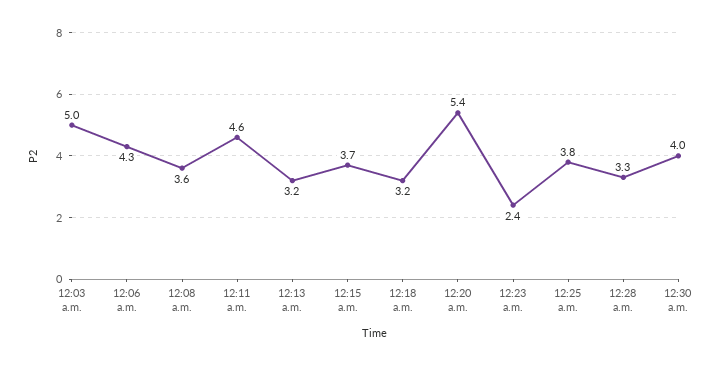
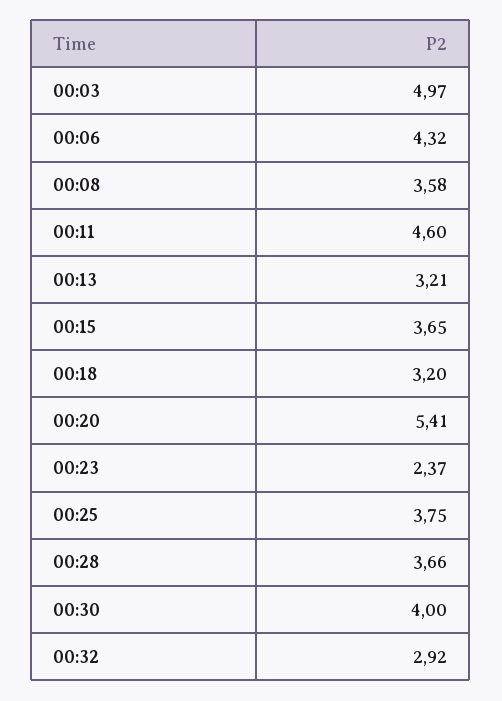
12:28 a.m.: 3.3 -> 3.66
00:32: none -> 2.92

